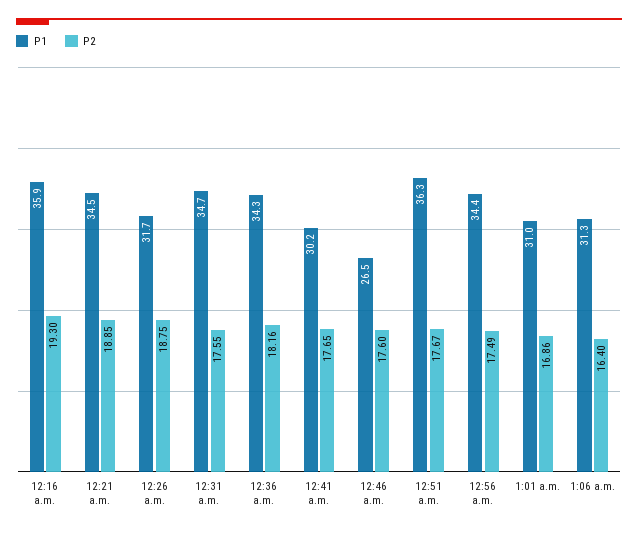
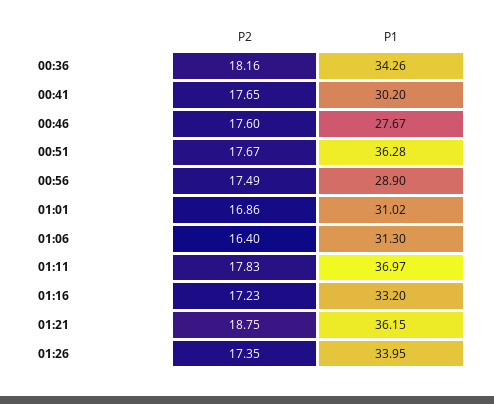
P1, 12:16 a.m.: 35.9 -> none
P2, 12:16 a.m.: 19.3 -> none
P1, 12:21 a.m.: 34.5 -> none
P2, 12:21 a.m.: 18.85 -> none
P1, 12:26 a.m.: 31.7 -> none
P2, 12:26 a.m.: 18.75 -> none
P1, 12:31 a.m.: 34.7 -> none
P2, 12:31 a.m.: 17.55 -> none
P1, 12:46 a.m.: 26.5 -> 27.67
P1, 12:56 a.m.: 34.4 -> 28.9
P2, 01:11: none -> 17.83
P1, 01:11: none -> 36.97
P2, 01:16: none -> 17.23
P1, 01:16: none -> 33.2
P2, 01:21: none -> 18.75
P1, 01:21: none -> 36.15
P2, 01:26: none -> 17.35
P1, 01:26: none -> 33.95

